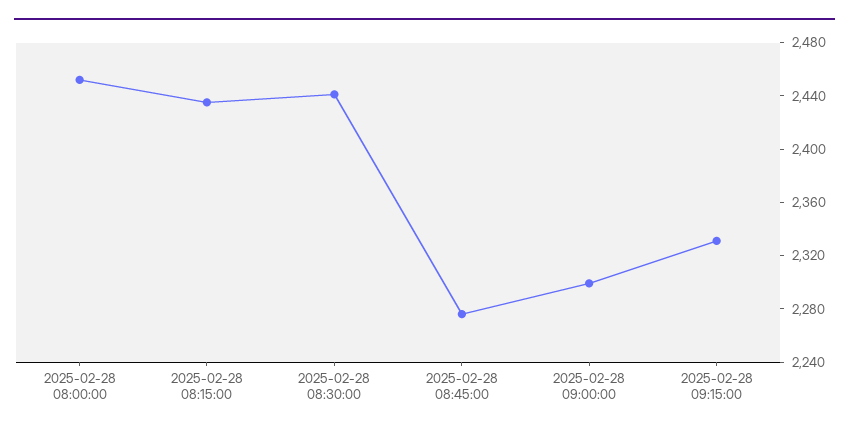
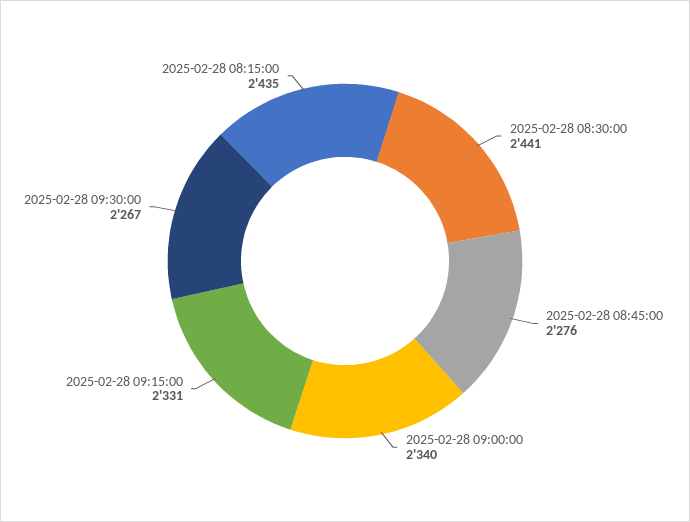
2025-02-28 08:00:00: 2450 -> none
2025-02-28 09:00:00: 2300 -> 2340
2025-02-28 09:30:00: none -> 2267

